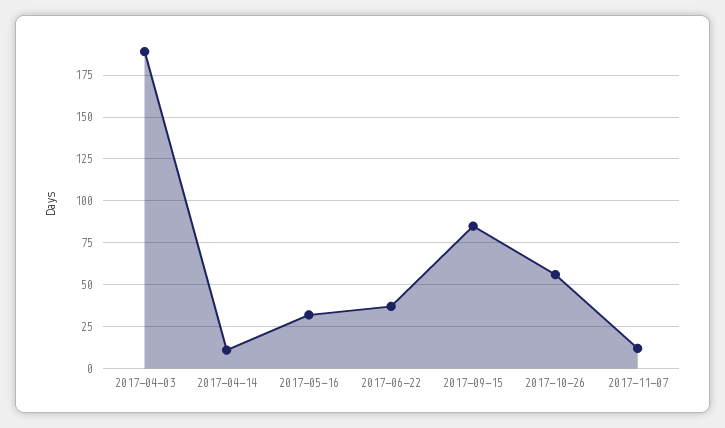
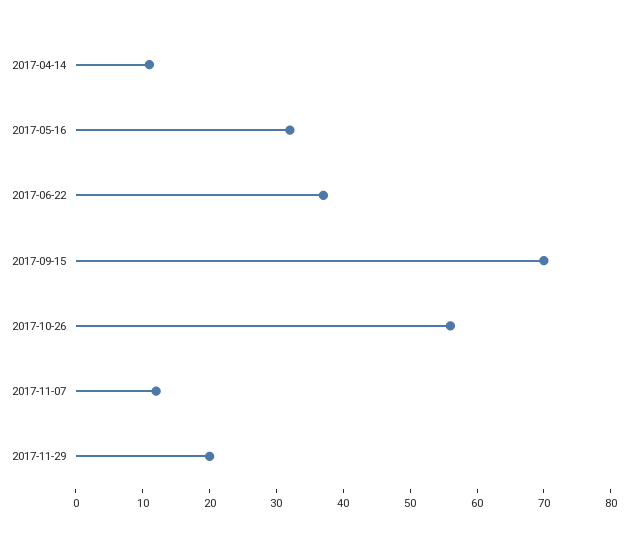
2017-04-03: 190 -> none
2017-09-15: 85 -> 70
2017-11-29: none -> 20

